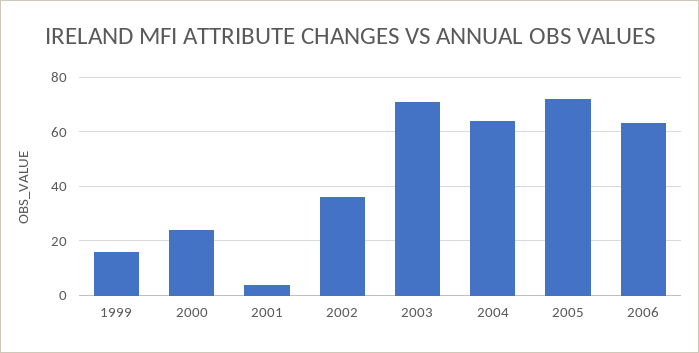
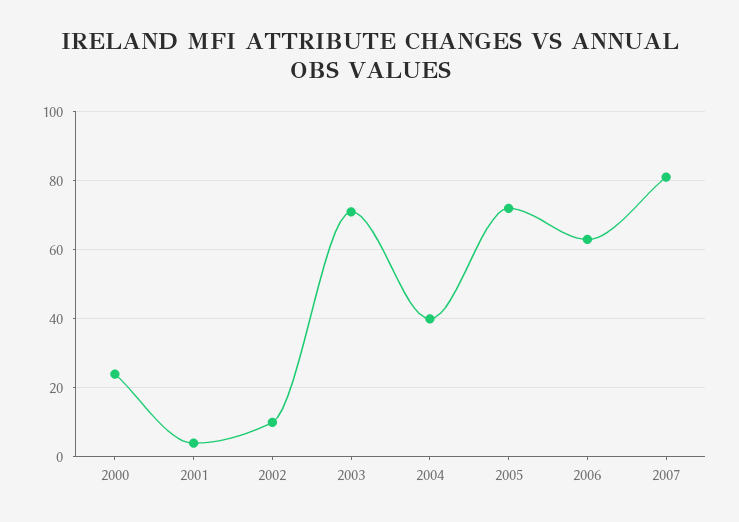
1999: 15 -> none
2002: 35 -> 10
2004: 65 -> 40
2007: none -> 80

